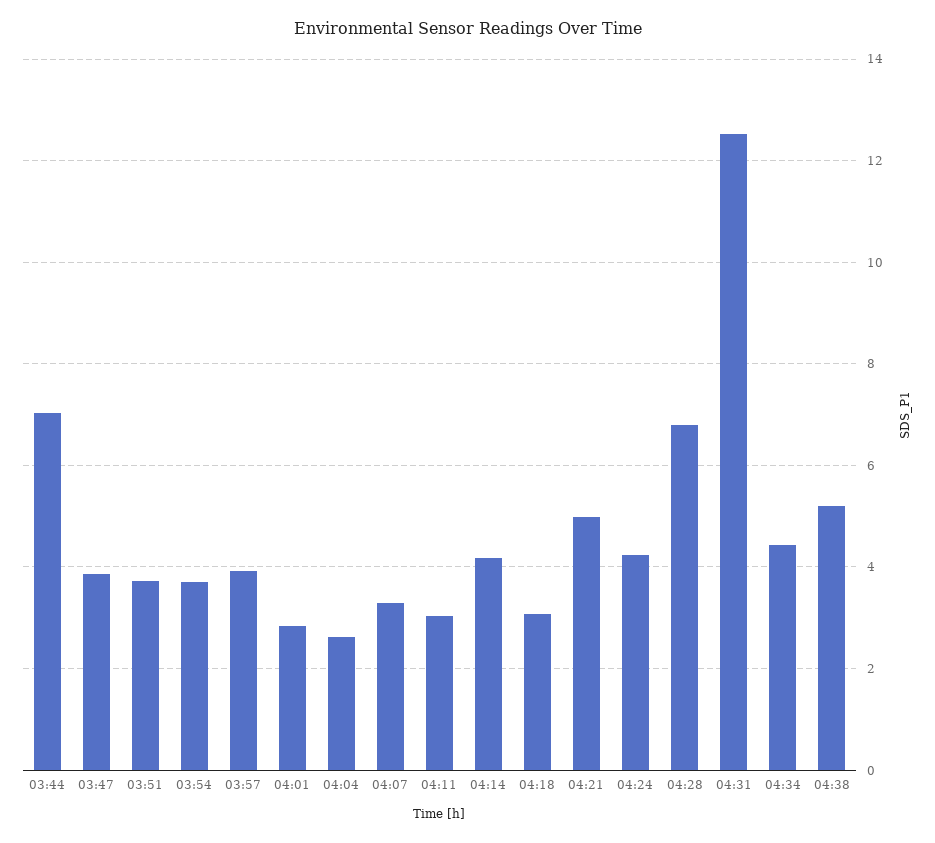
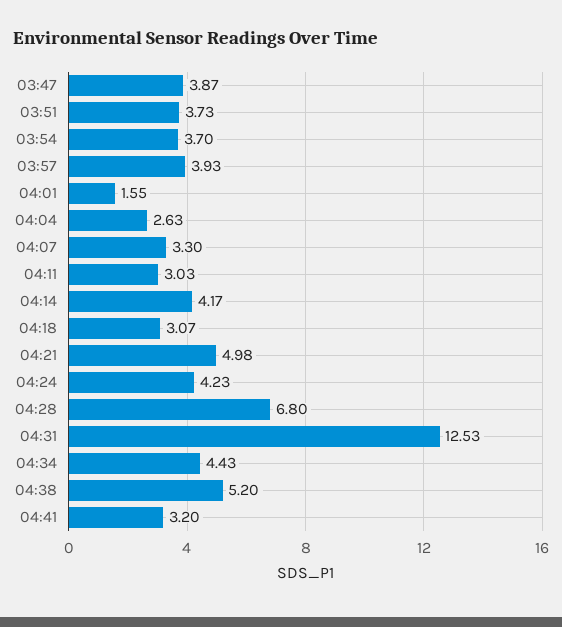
03:44: 7 -> none
04:01: 2.8 -> 1.55
04:41: none -> 3.2

